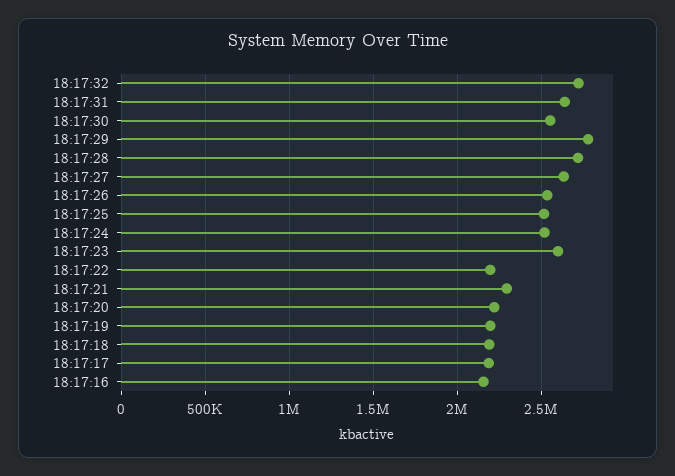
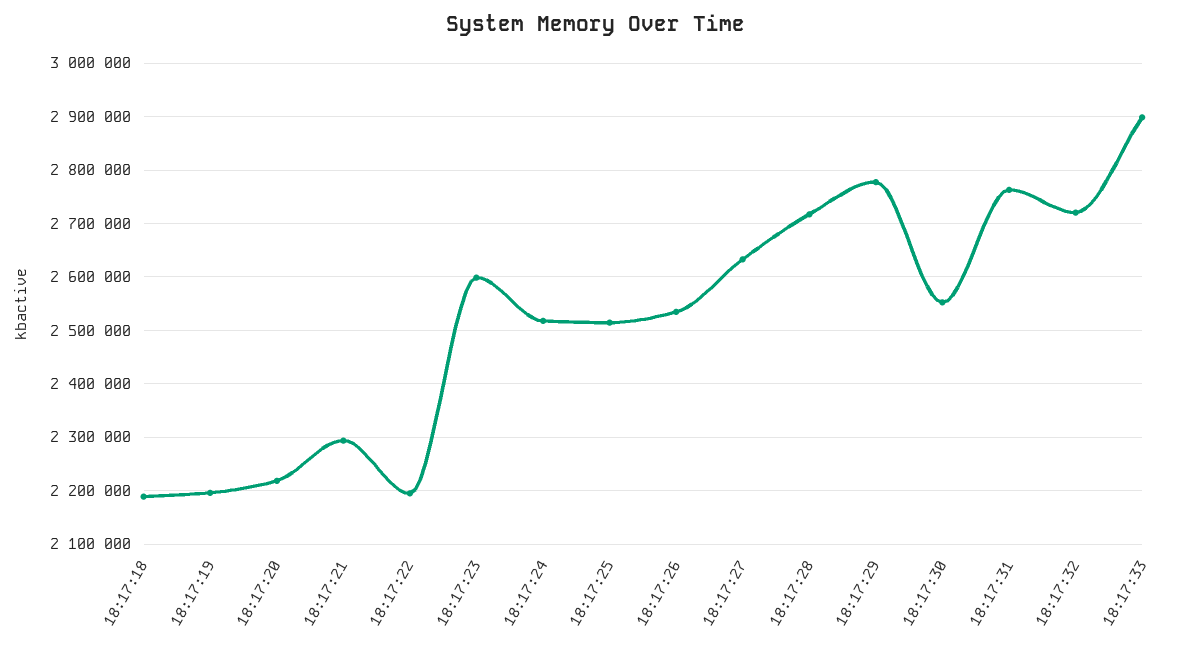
18:17:31: 2650000 -> 2760000
18:17:17: 2200000 -> none
18:17:16: 2150000 -> none
18:17:33: none -> 2900000

